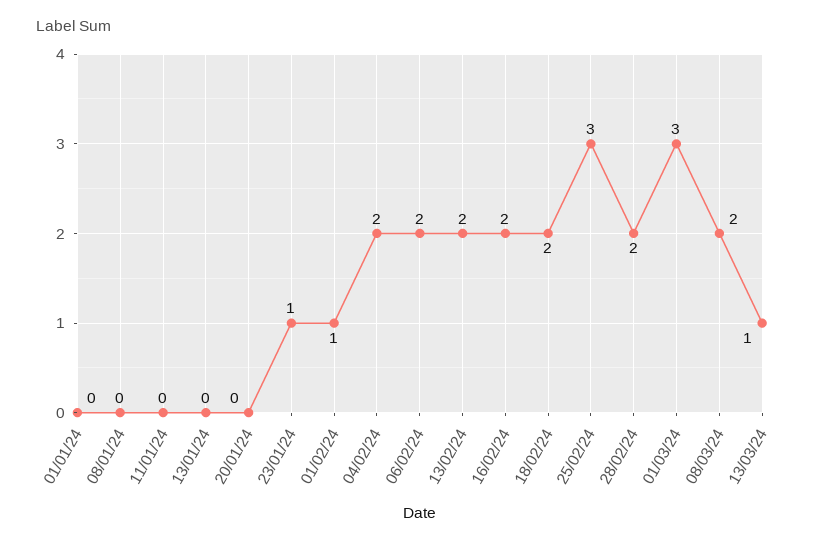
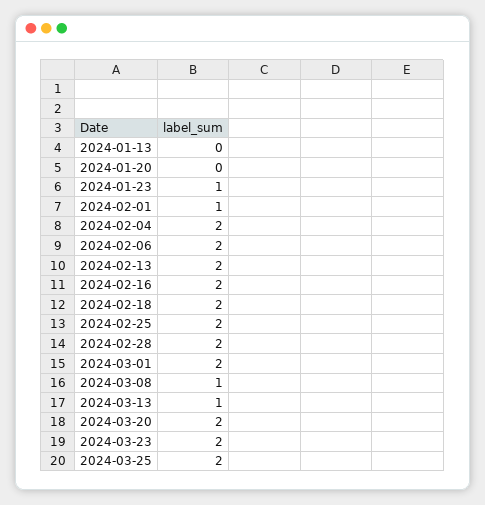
01/01/24: 0 -> none
08/01/24: 0 -> none
11/01/24: 0 -> none
25/02/24: 3 -> 2
01/03/24: 3 -> 2
08/03/24: 2 -> 1
2024-03-20: none -> 2
2024-03-23: none -> 2
2024-03-25: none -> 2

